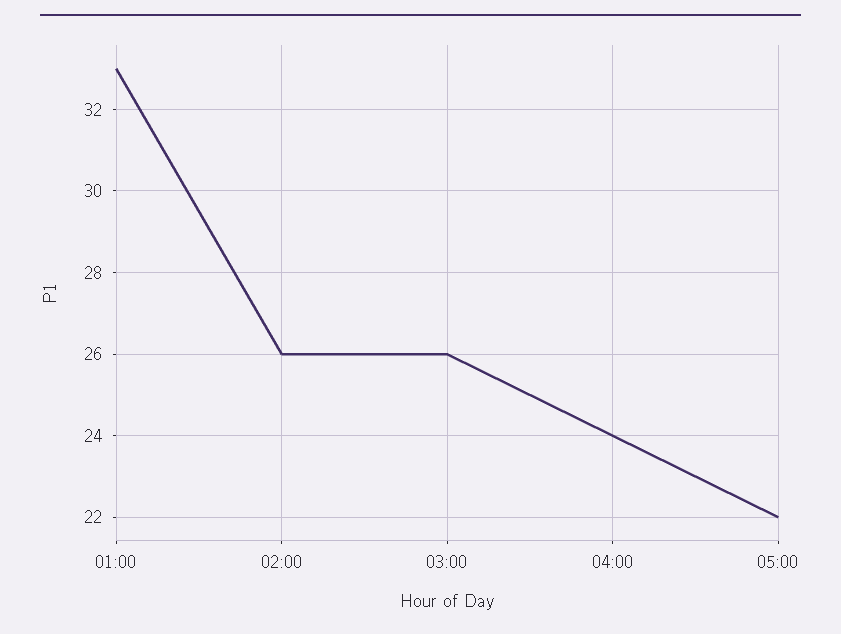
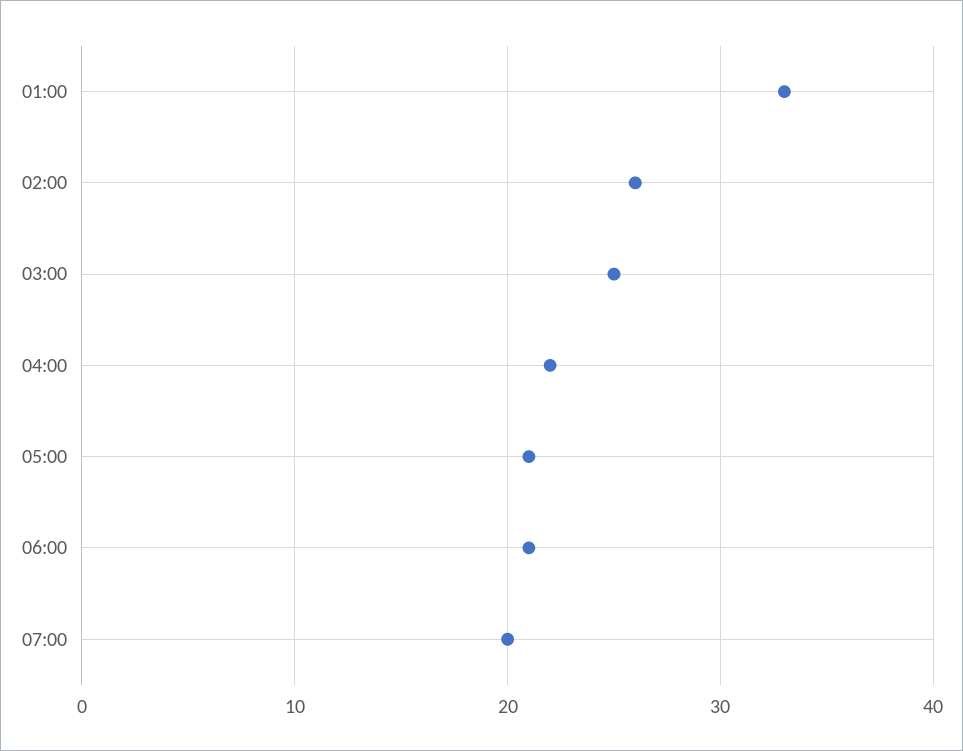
03:00: 26 -> 25
04:00: 24 -> 22
05:00: 22 -> 21
06:00: none -> 21
07:00: none -> 20

